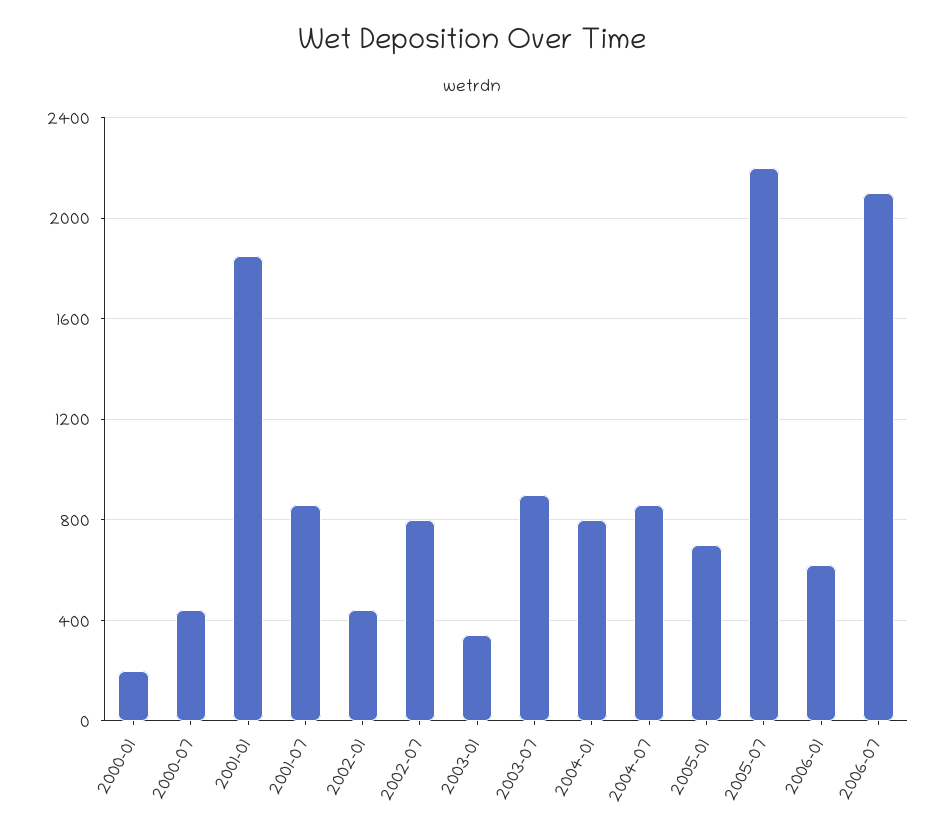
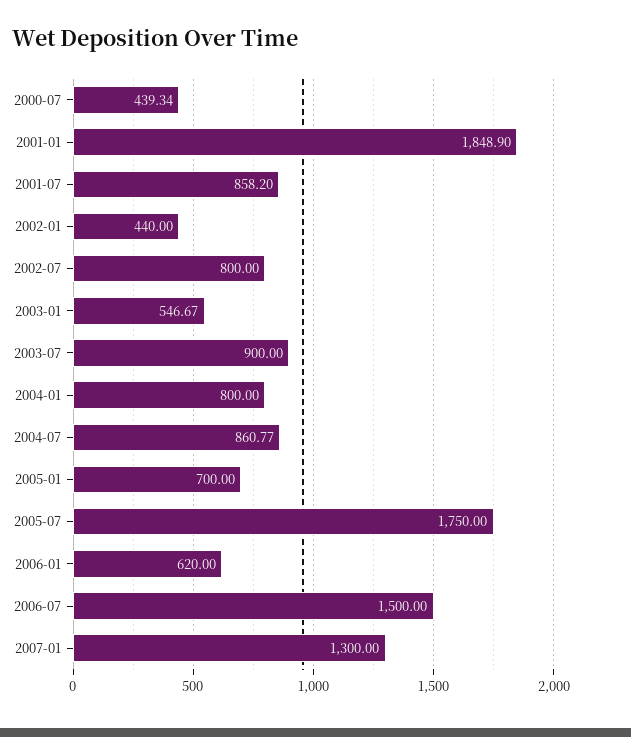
2000-01: 200 -> none
2003-01: 350 -> 546.67
2005-07: 2200 -> 1750
2006-07: 2100 -> 1500
2007-01: none -> 1300

